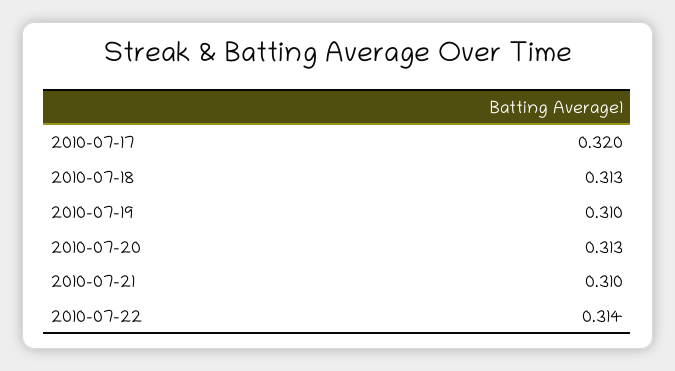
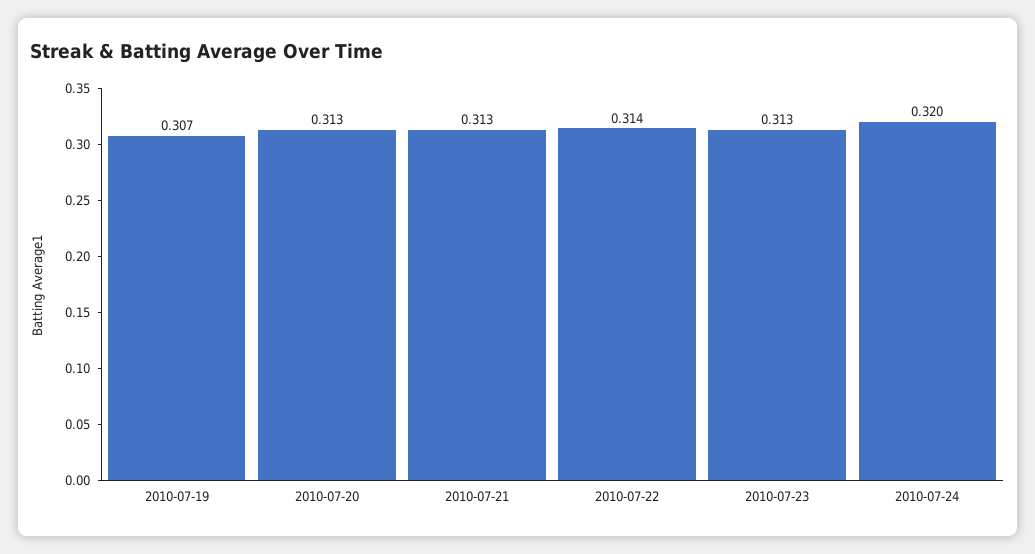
2010-07-17: 0.32 -> none
2010-07-18: 0.313 -> none
2010-07-19: 0.31 -> 0.307
2010-07-21: 0.31 -> 0.313
2010-07-23: none -> 0.313
2010-07-24: none -> 0.32

